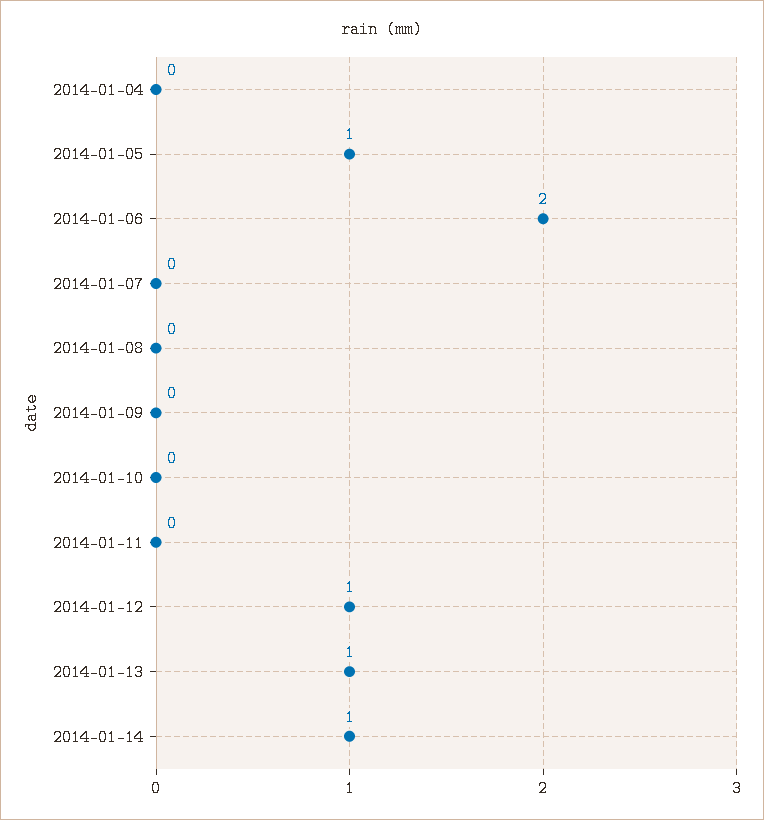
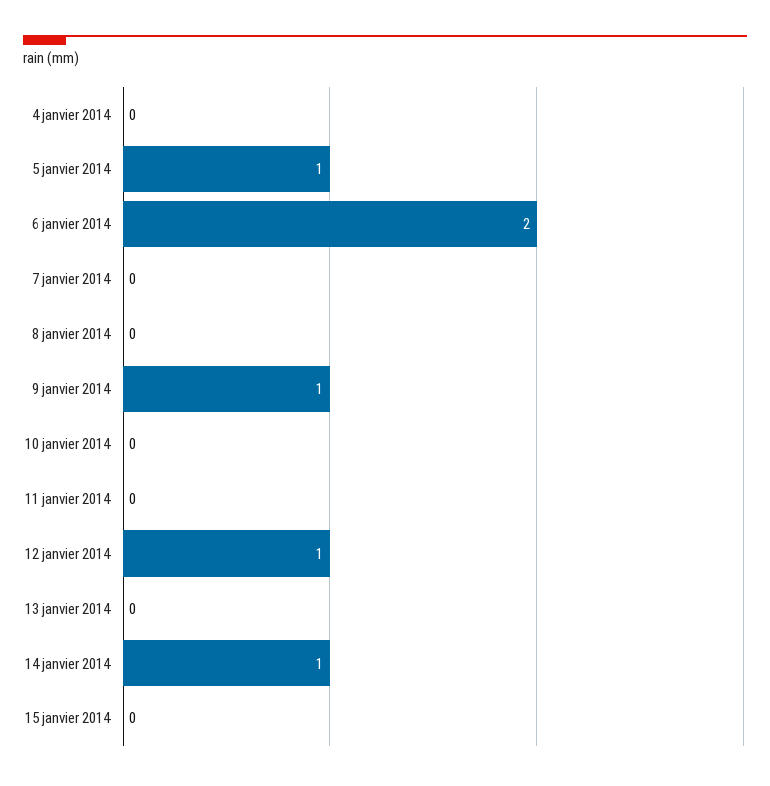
2014-01-09: 0 -> 1
2014-01-13: 1 -> 0
15 janvier 2014: none -> 0

